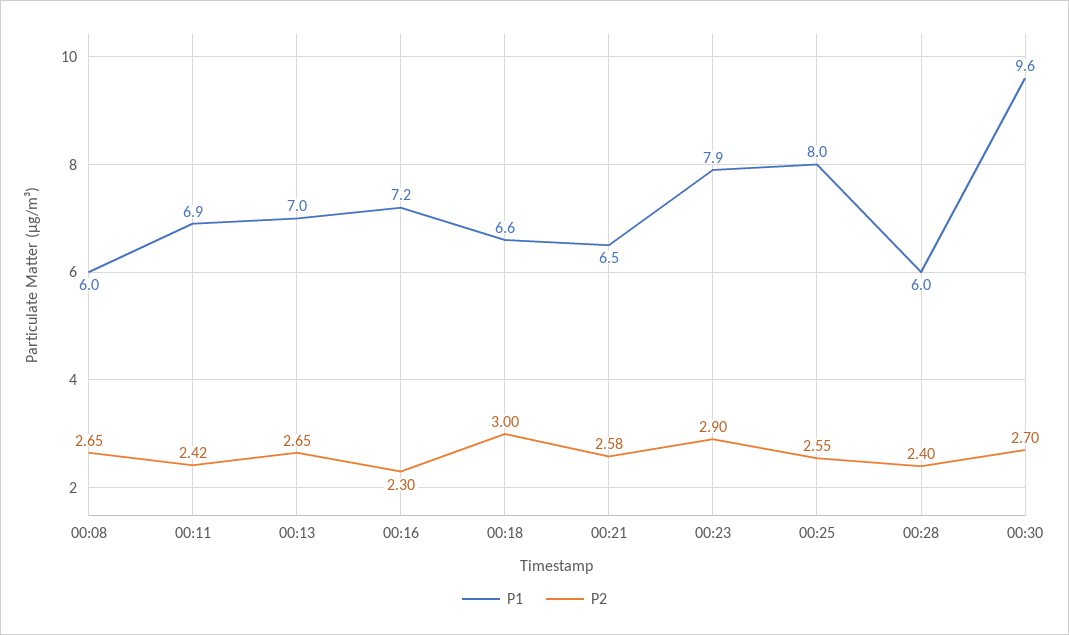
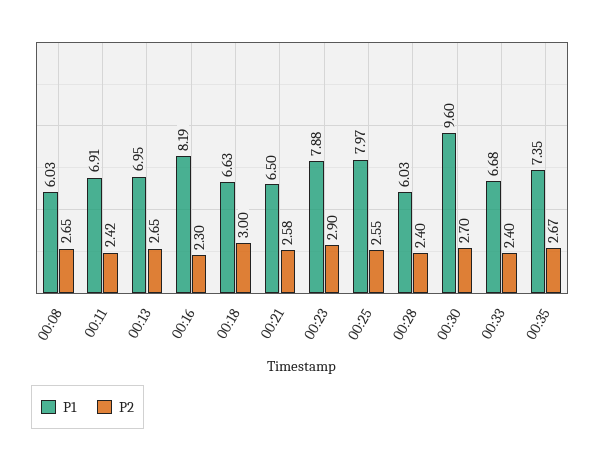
P1, 00:16: 7.2 -> 8.19
P1, 00:33: none -> 6.68
P2, 00:33: none -> 2.4
P1, 00:35: none -> 7.35
P2, 00:35: none -> 2.67

